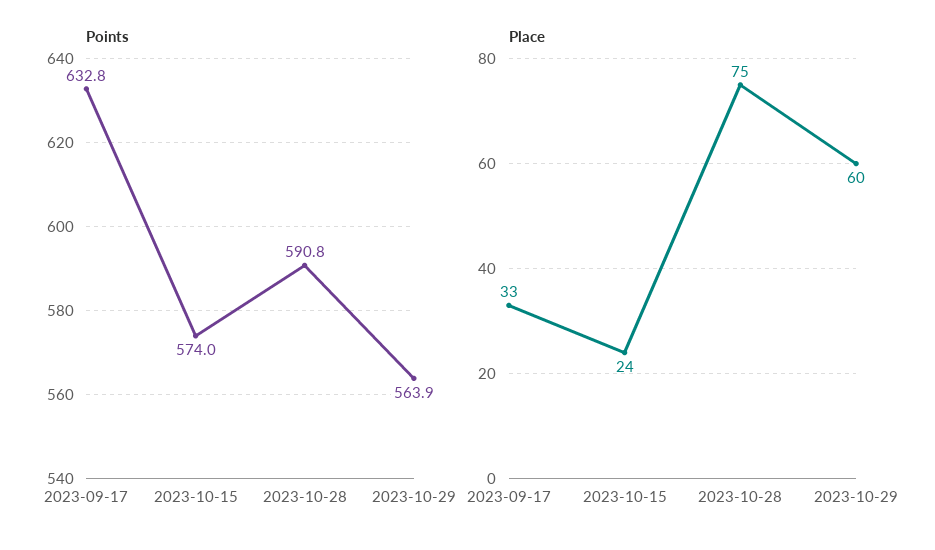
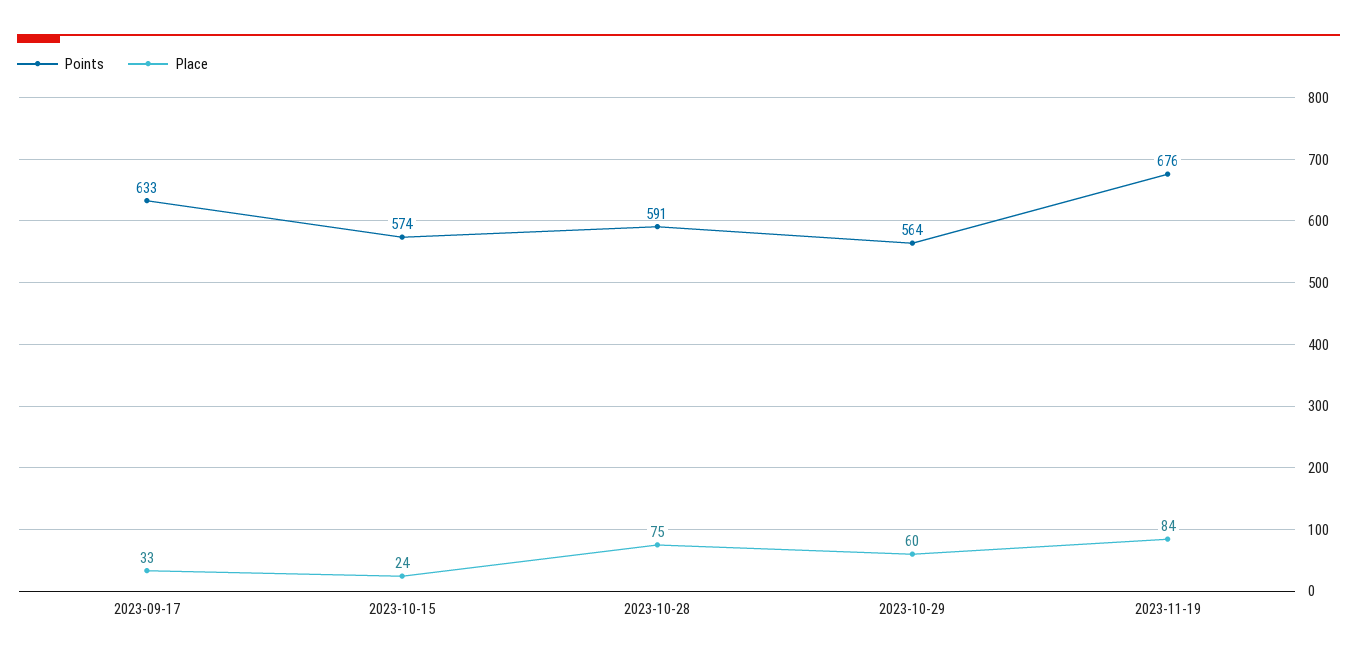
Points, 2023-11-19: none -> 676
Place, 2023-11-19: none -> 84

